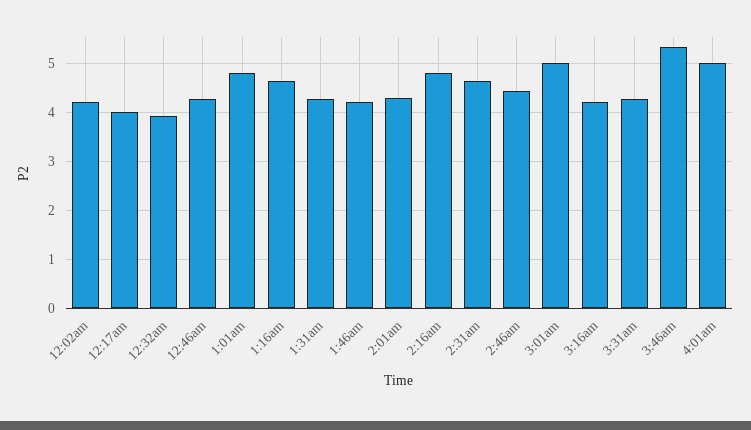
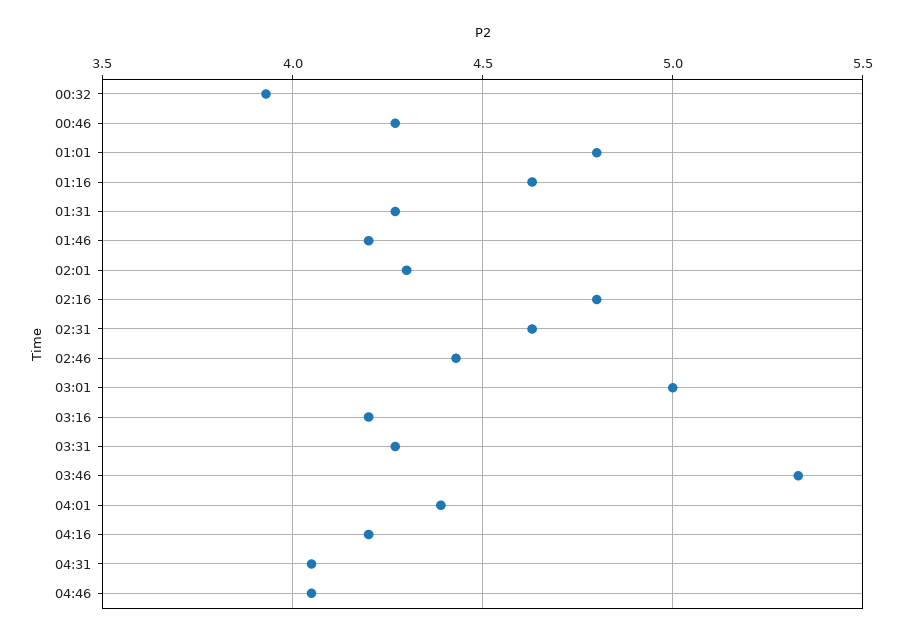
12:02am: 4.2 -> none
12:17am: 4 -> none
4:01am: 5 -> 4.4
04:16: none -> 4.2
04:31: none -> 4.05
04:46: none -> 4.05

